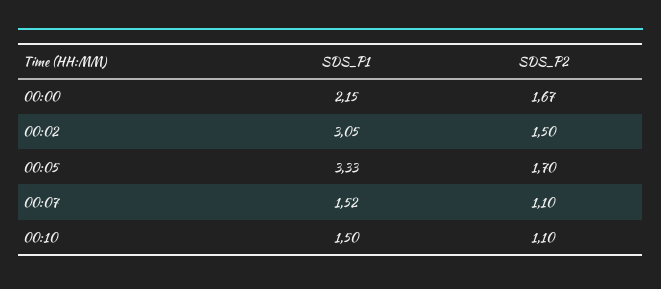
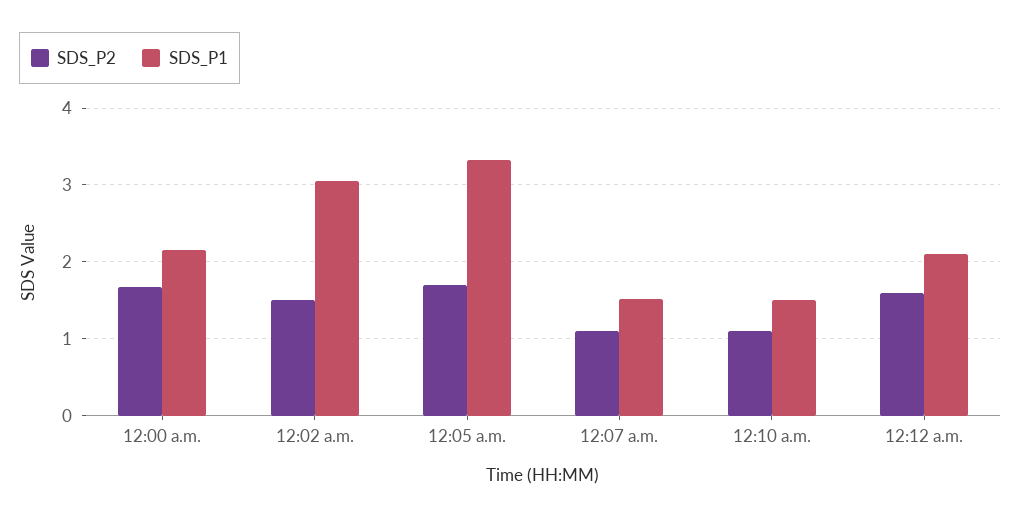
SDS_P2, 12:12 a.m.: none -> 1.6
SDS_P1, 12:12 a.m.: none -> 2.1

